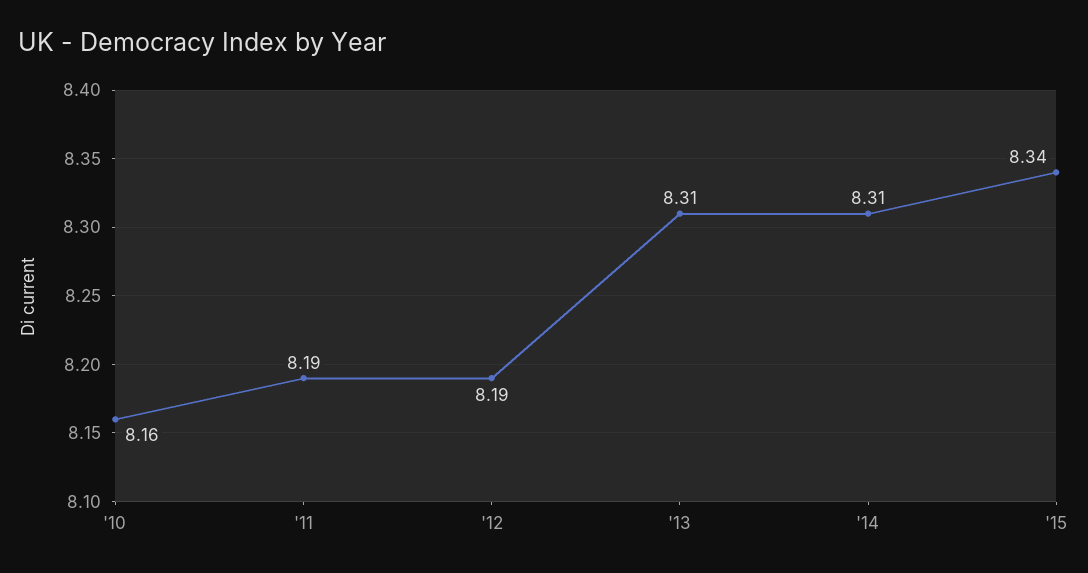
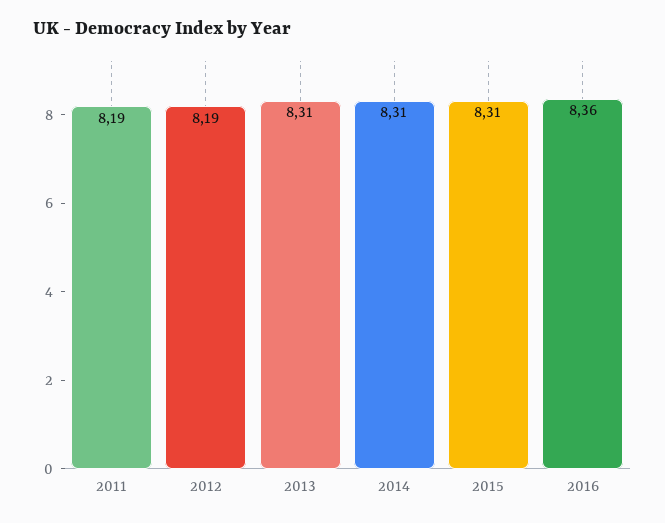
'10: 8.16 -> none
'15: 8.34 -> 8.31
2016: none -> 8.36

